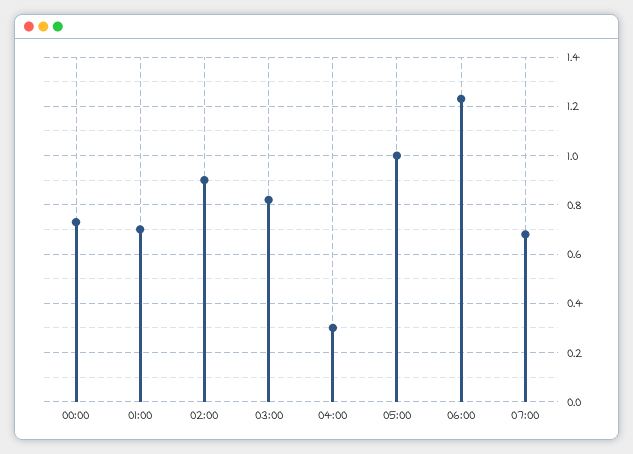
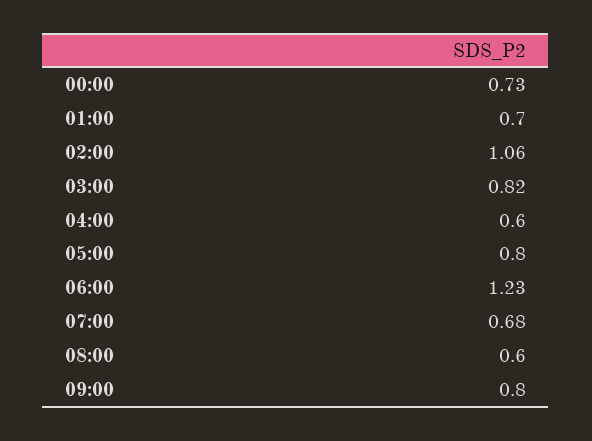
02:00: 0.9 -> 1.06
04:00: 0.3 -> 0.6
05:00: 1 -> 0.8
08:00: none -> 0.6
09:00: none -> 0.8

